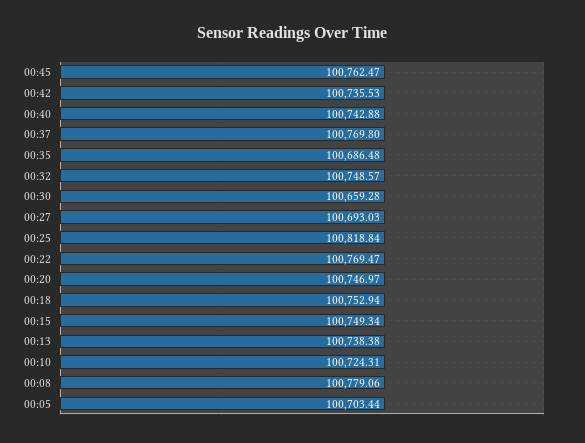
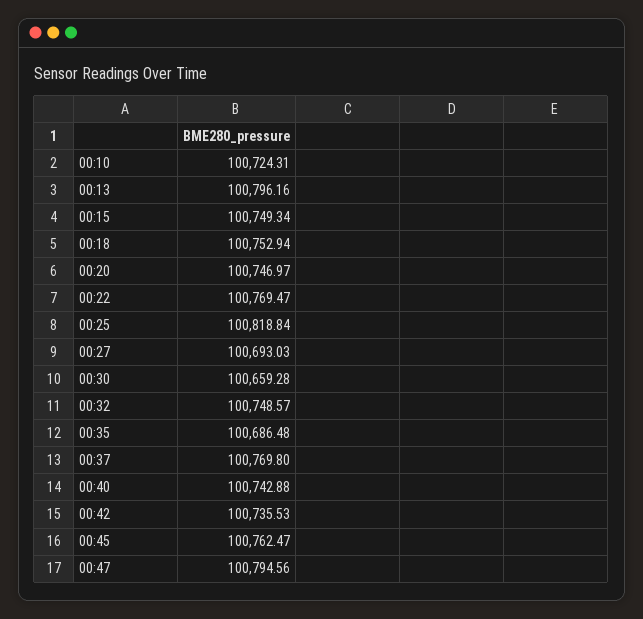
00:13: 100738.38 -> 100796.16
00:08: 100779.06 -> none
00:05: 100703.44 -> none
00:47: none -> 100794.56

